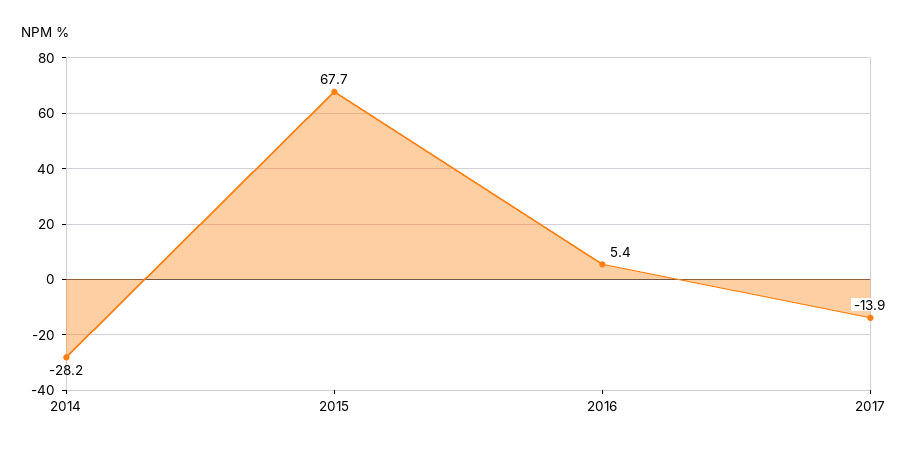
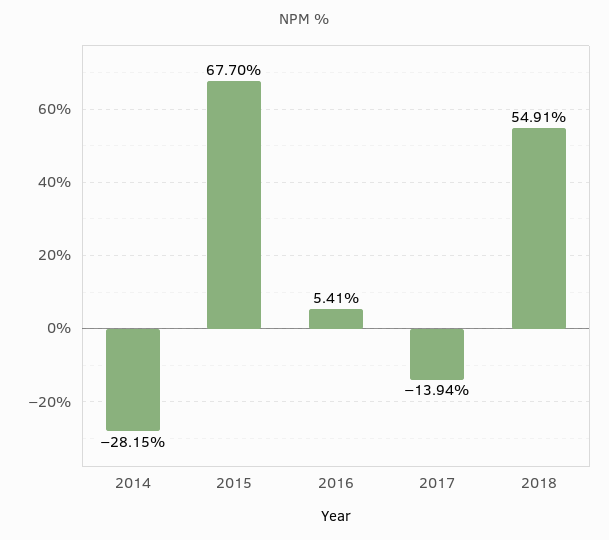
2018: none -> 54.91

